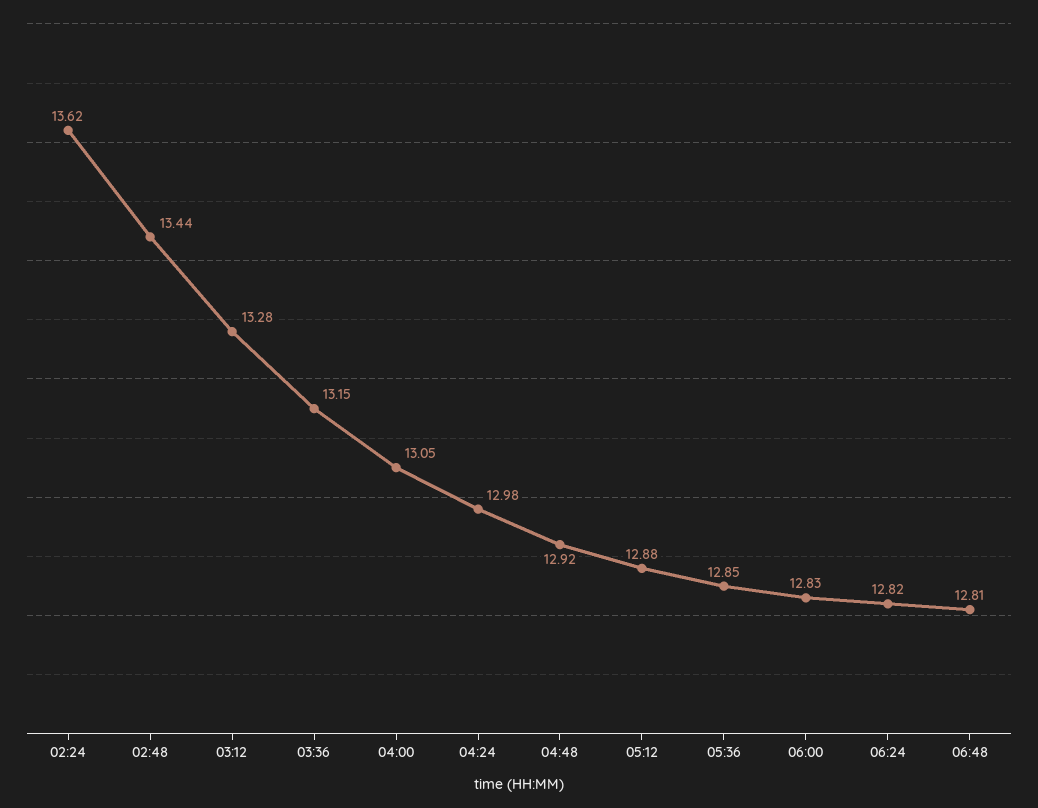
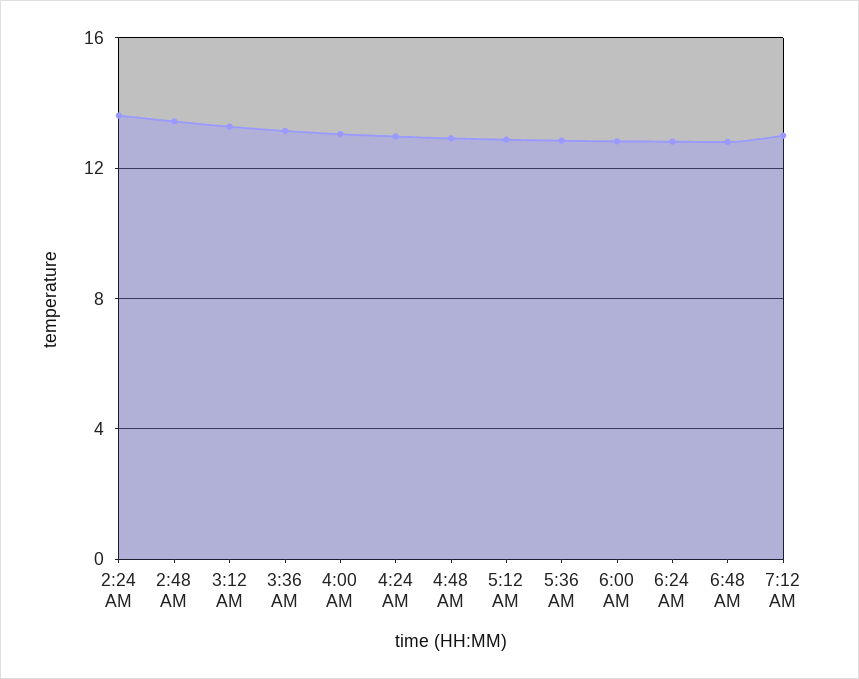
7:12 AM: none -> 13

